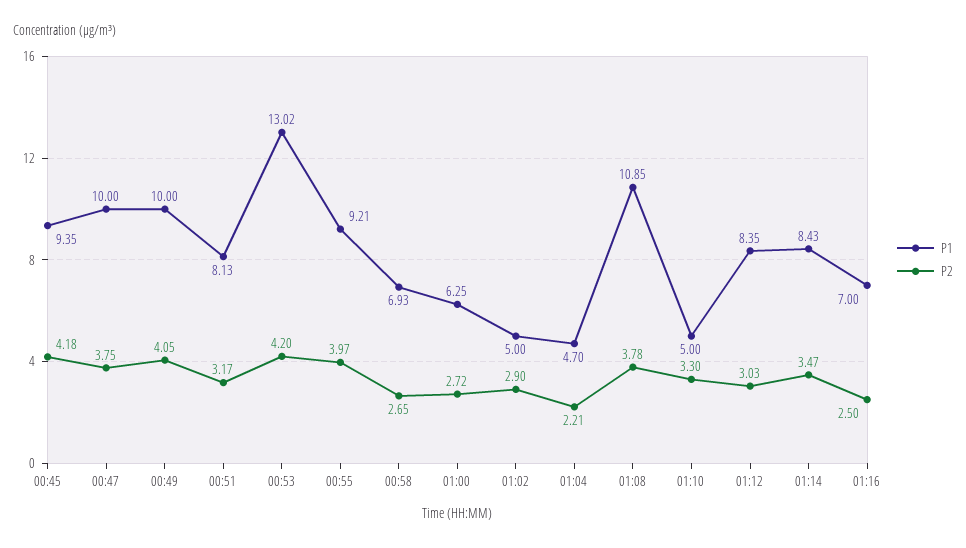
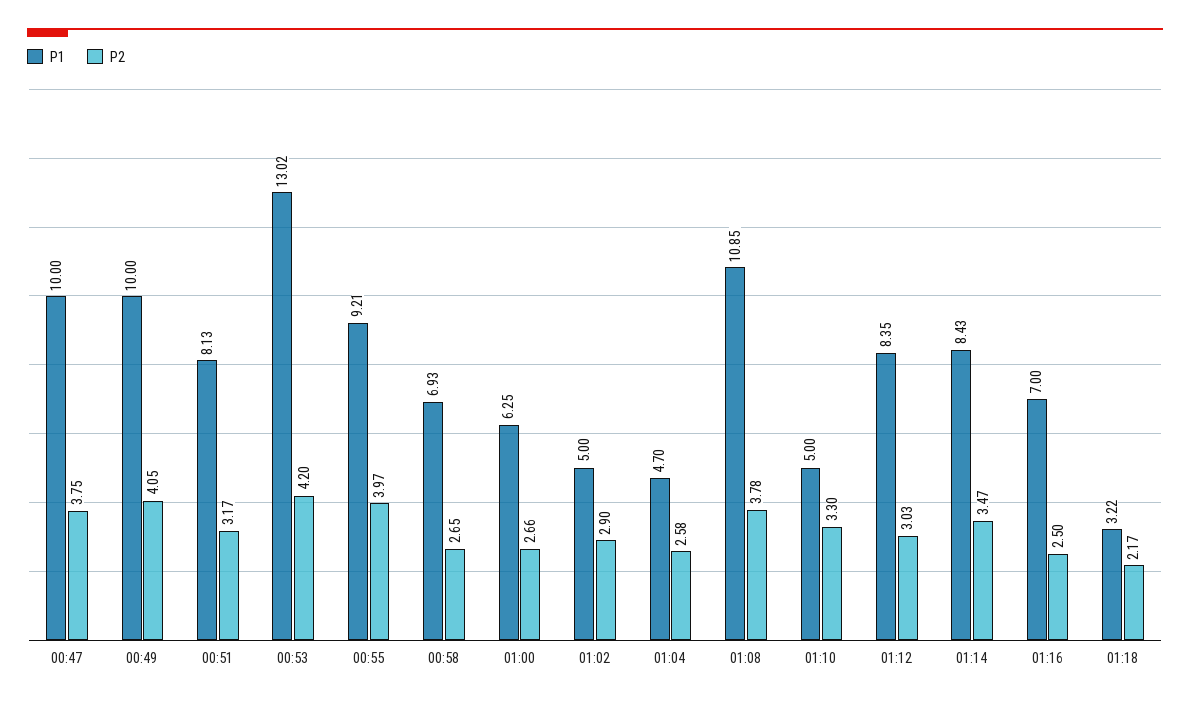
P1, 00:45: 9.35 -> none
P2, 00:45: 4.18 -> none
P2, 01:00: 2.72 -> 2.66
P2, 01:04: 2.21 -> 2.58
P1, 01:18: none -> 3.22
P2, 01:18: none -> 2.17

